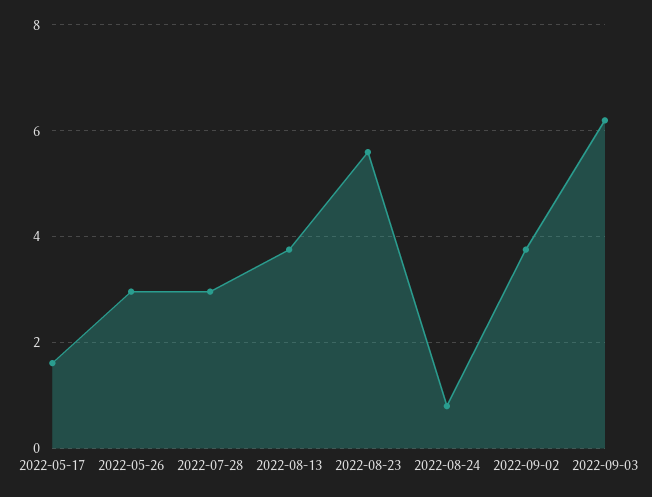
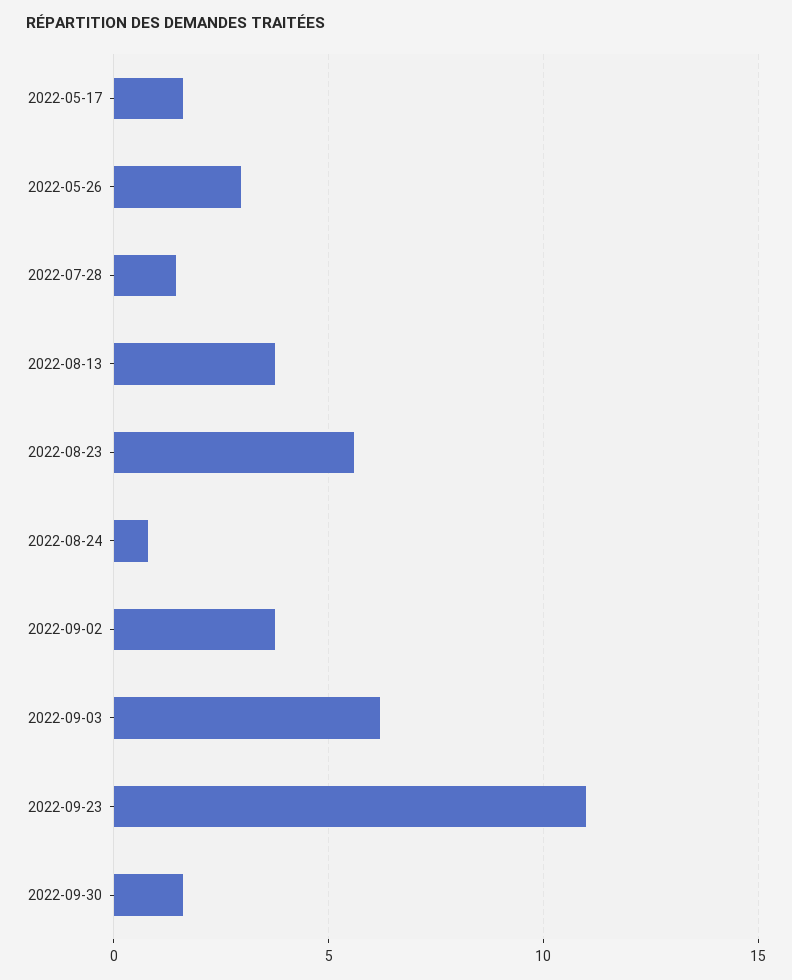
2022-07-28: 3 -> 1.5
2022-09-23: none -> 11
2022-09-30: none -> 1.5

